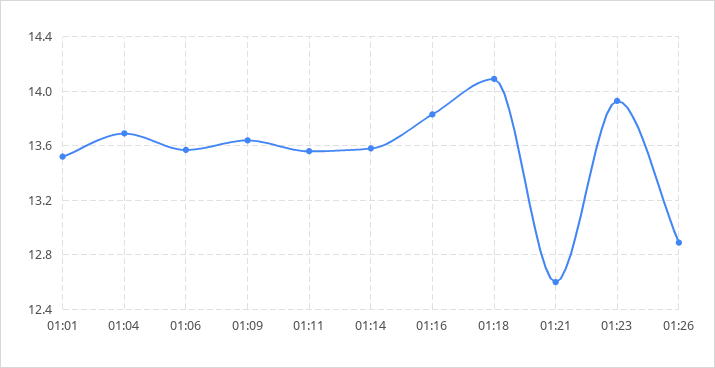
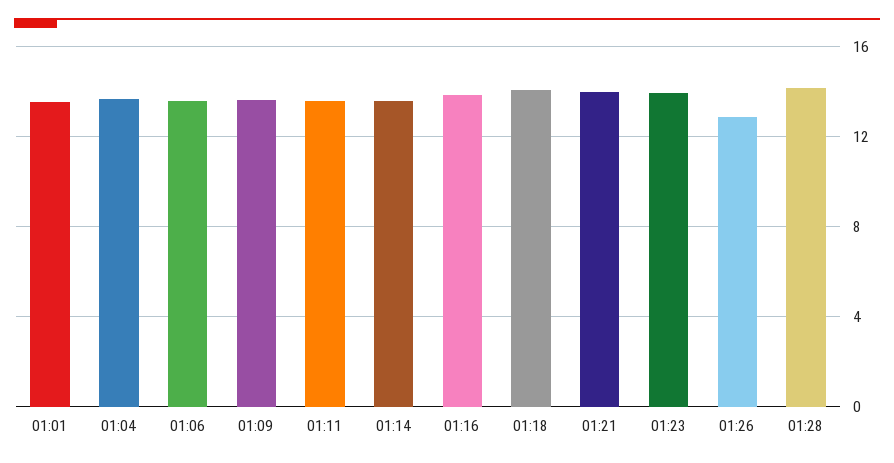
01:21: 12.6 -> 14
01:28: none -> 14

